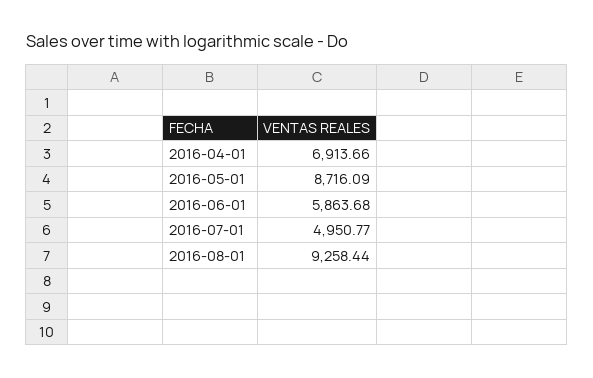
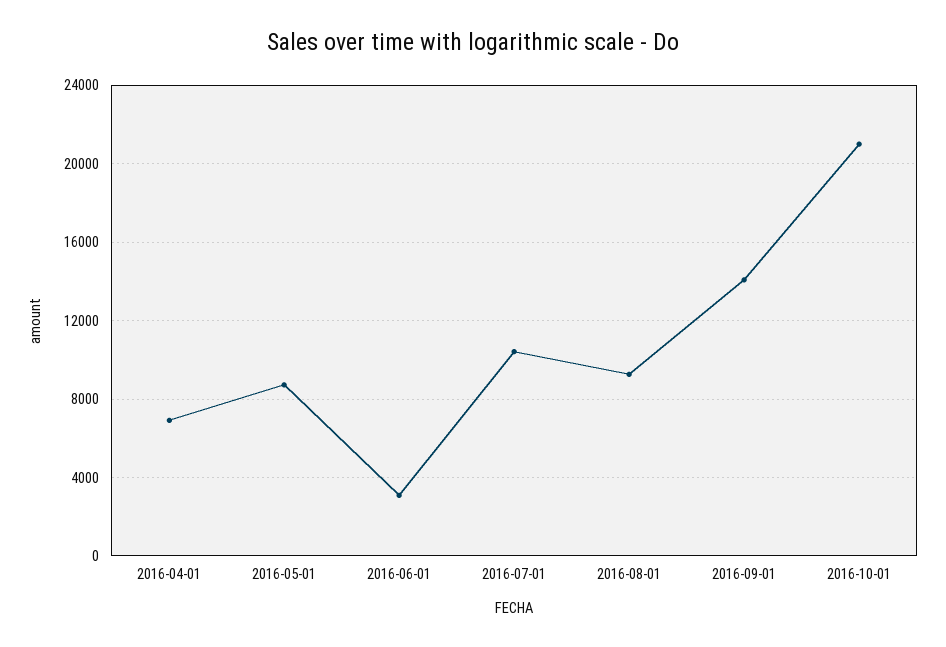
2016-06-01: 5863.68 -> 3000
2016-07-01: 4950.77 -> 10500
2016-09-01: none -> 14000
2016-10-01: none -> 21000

